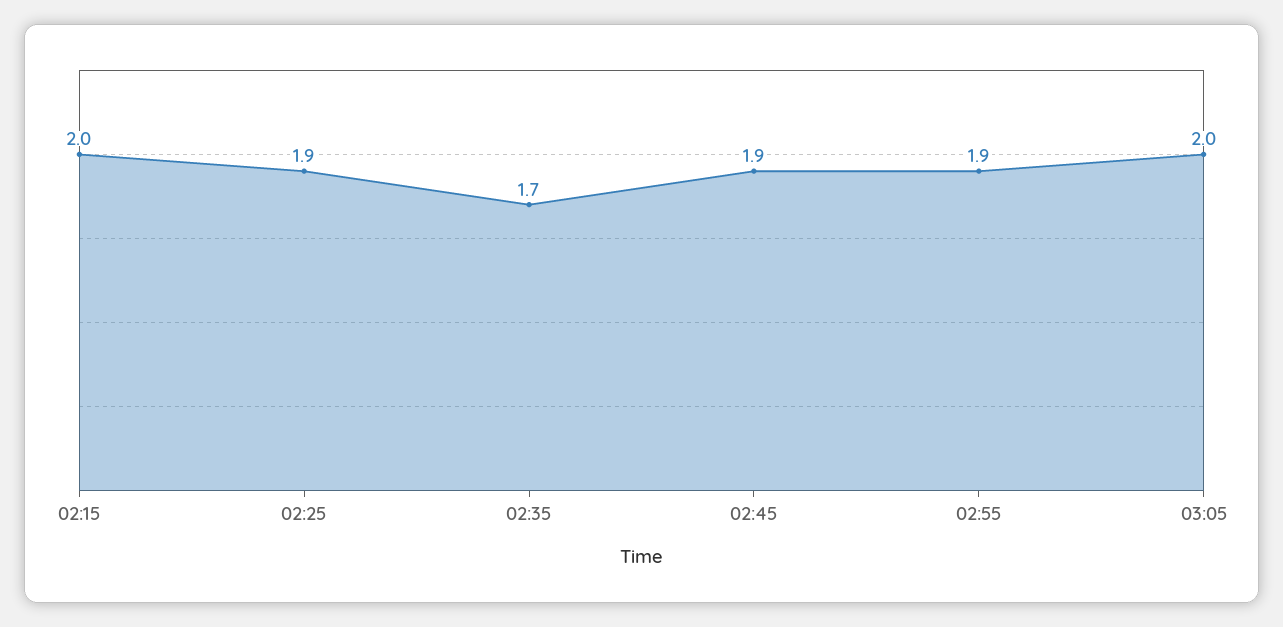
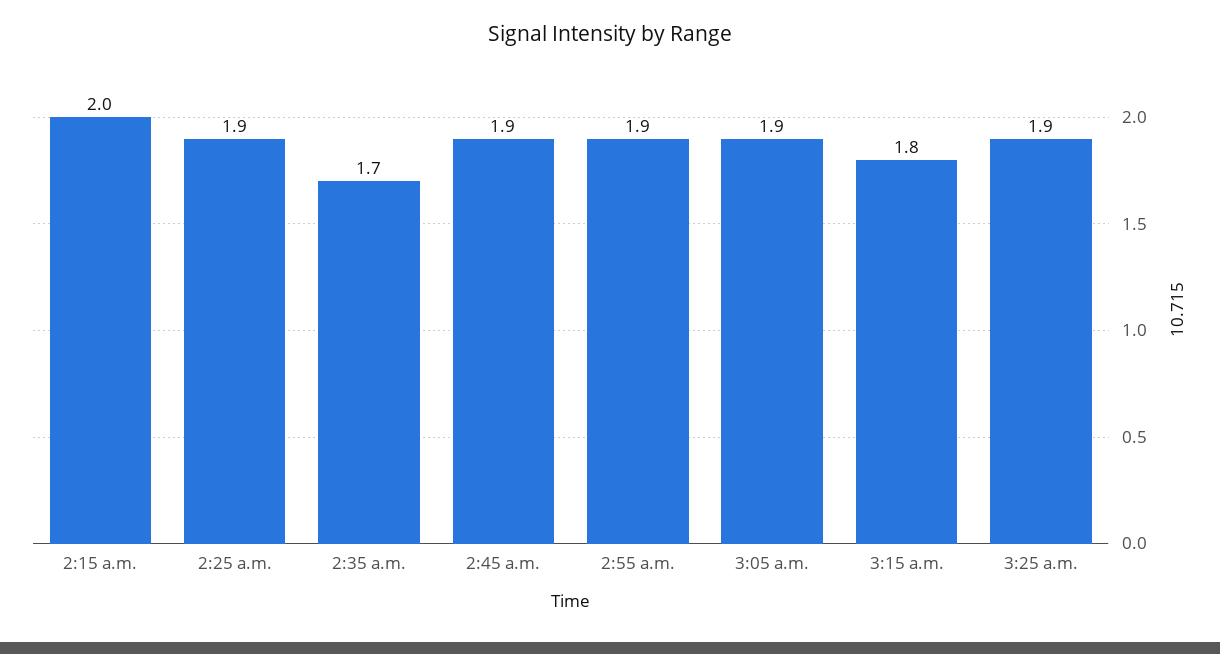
03:05: 2 -> 1.9
3:15 a.m.: none -> 1.8
3:25 a.m.: none -> 1.9

